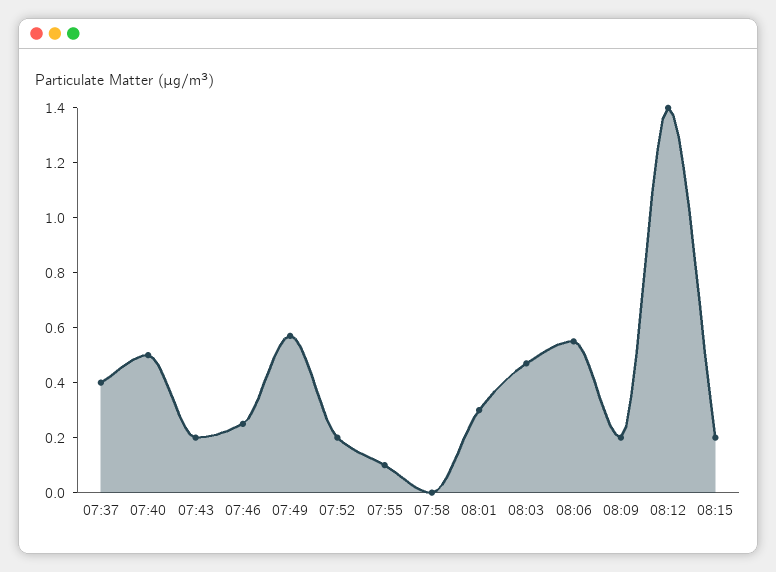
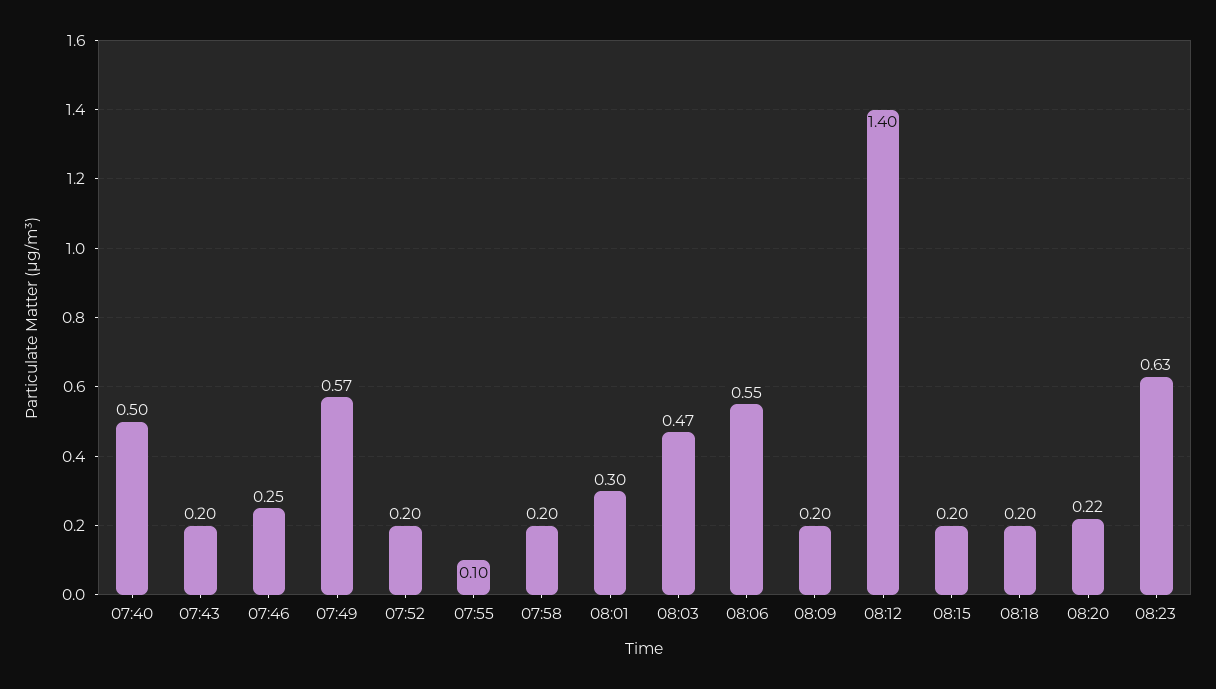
07:37: 0.4 -> none
07:58: 0 -> 0.2
08:18: none -> 0.2
08:20: none -> 0.22
08:23: none -> 0.63

